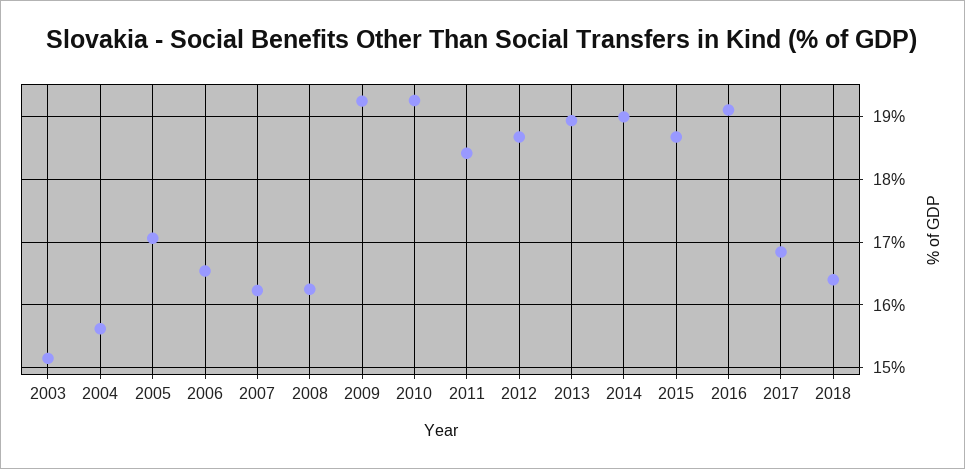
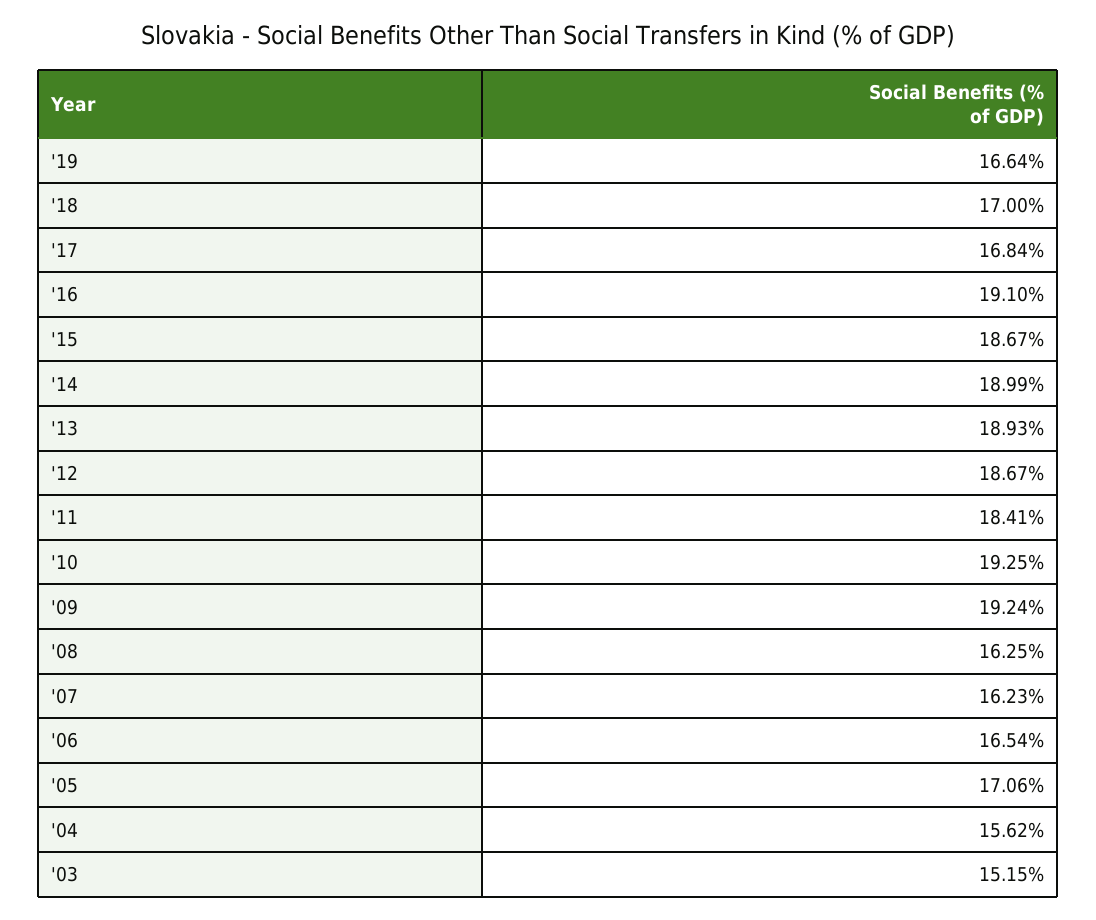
2018: 16.4 -> 17
'19: none -> 16.64

